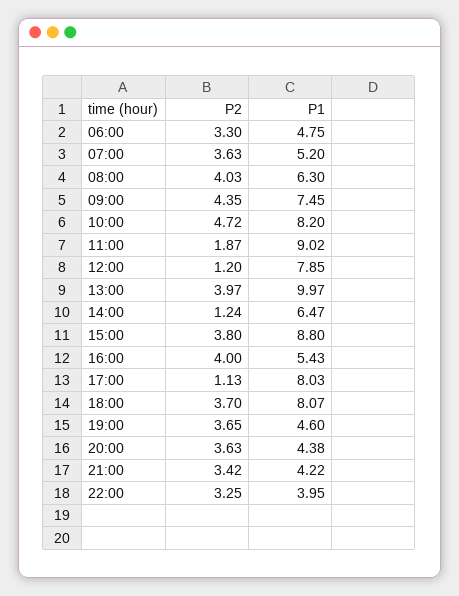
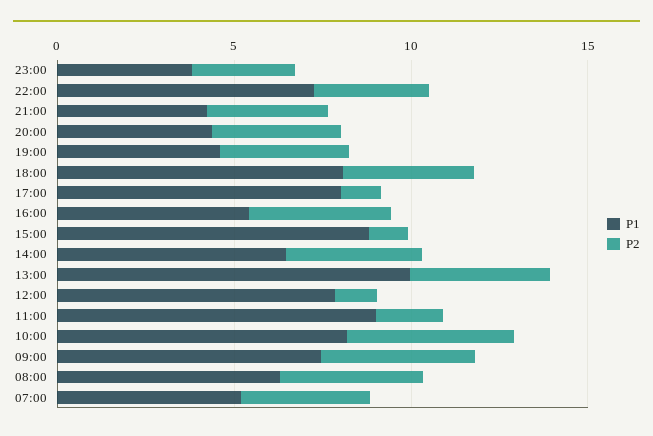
P2, 06:00: 3.3 -> none
P1, 06:00: 4.75 -> none
P2, 14:00: 1.24 -> 4
P2, 15:00: 3.8 -> 1
P1, 22:00: 3.95 -> 7
P1, 23:00: none -> 4
P2, 23:00: none -> 3

